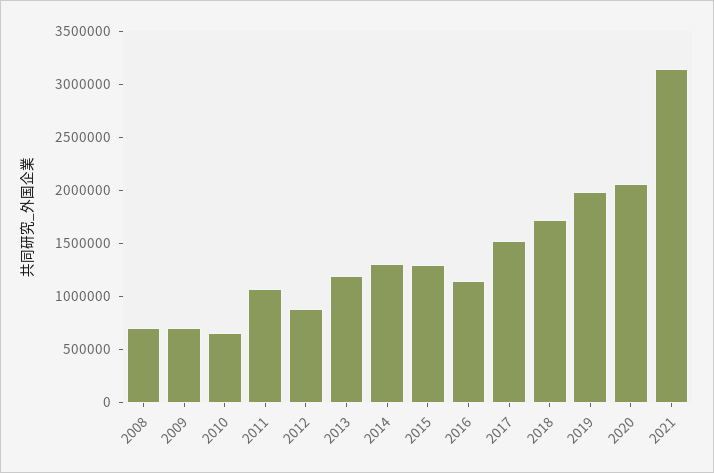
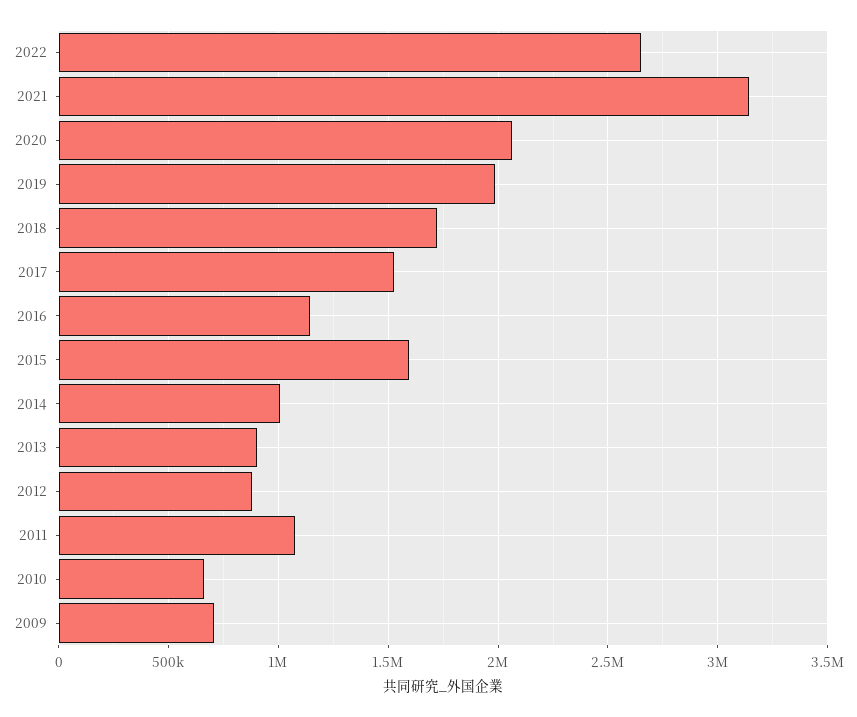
2008: 700000 -> none
2013: 1200000 -> 900000
2014: 1300000 -> 1000000
2015: 1300000 -> 1600000
2022: none -> 2650000

